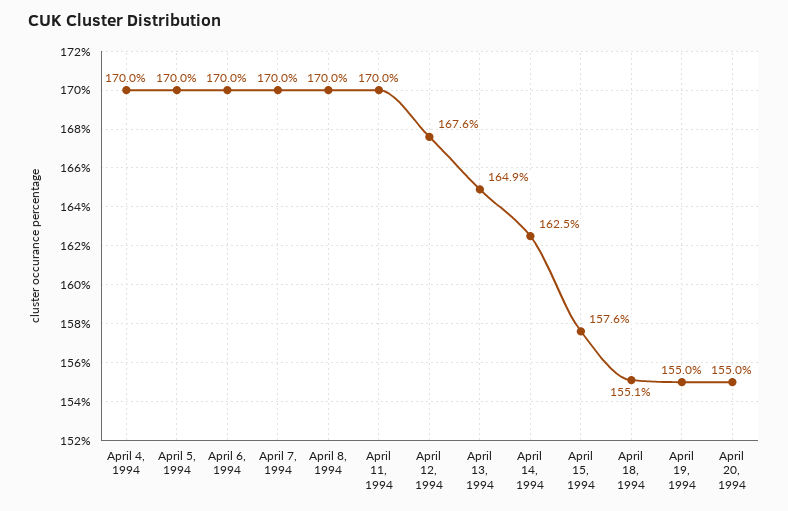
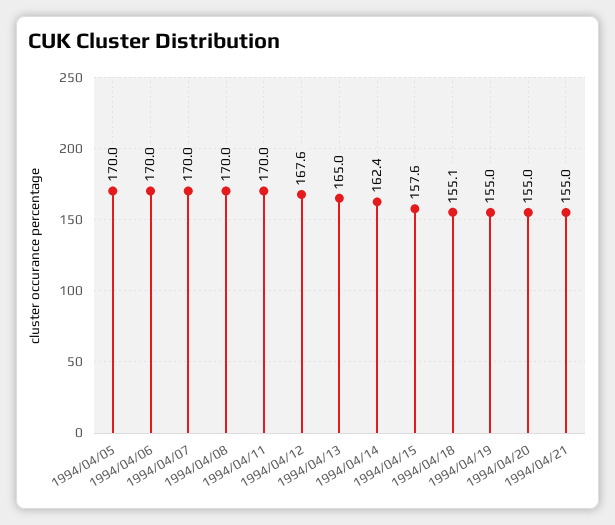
April 4, 1994: 170 -> none
April 13, 1994: 164.9 -> 165
April 14, 1994: 162.5 -> 162.4
1994/04/21: none -> 155

